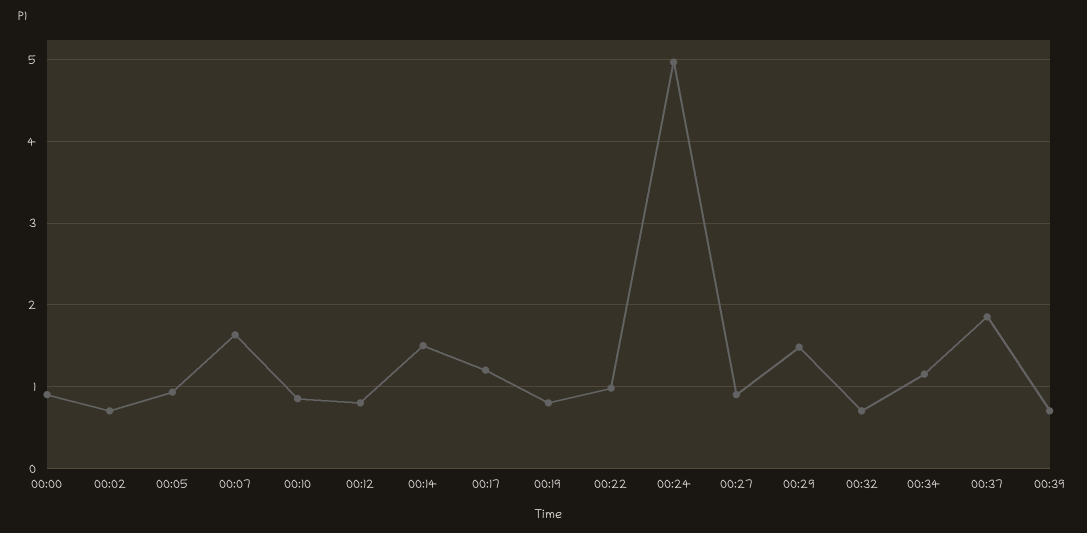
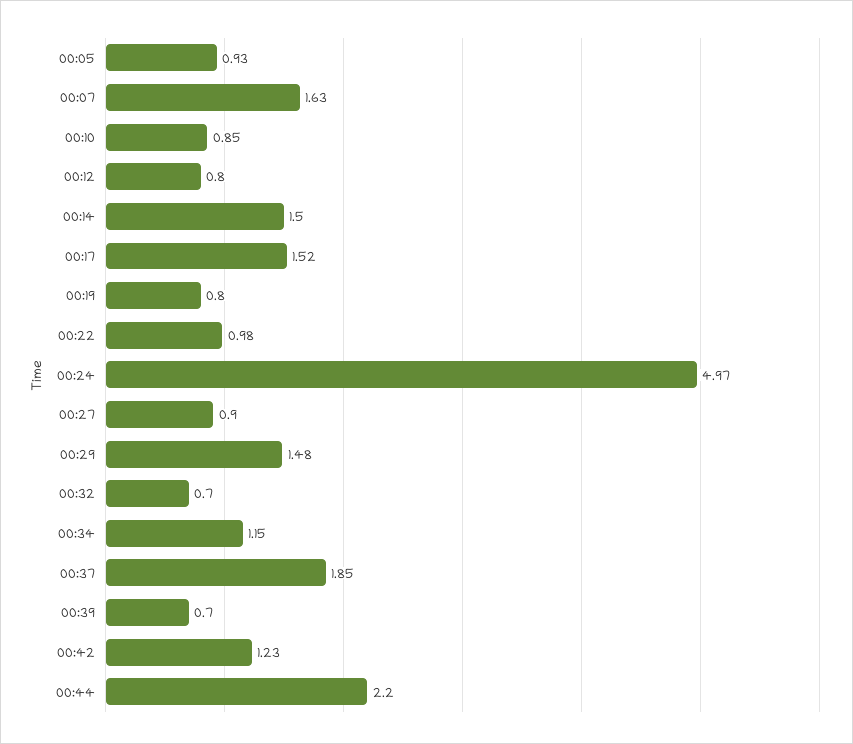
00:00: 0.9 -> none
00:02: 0.7 -> none
00:17: 1.2 -> 1.52
00:42: none -> 1.23
00:44: none -> 2.2

